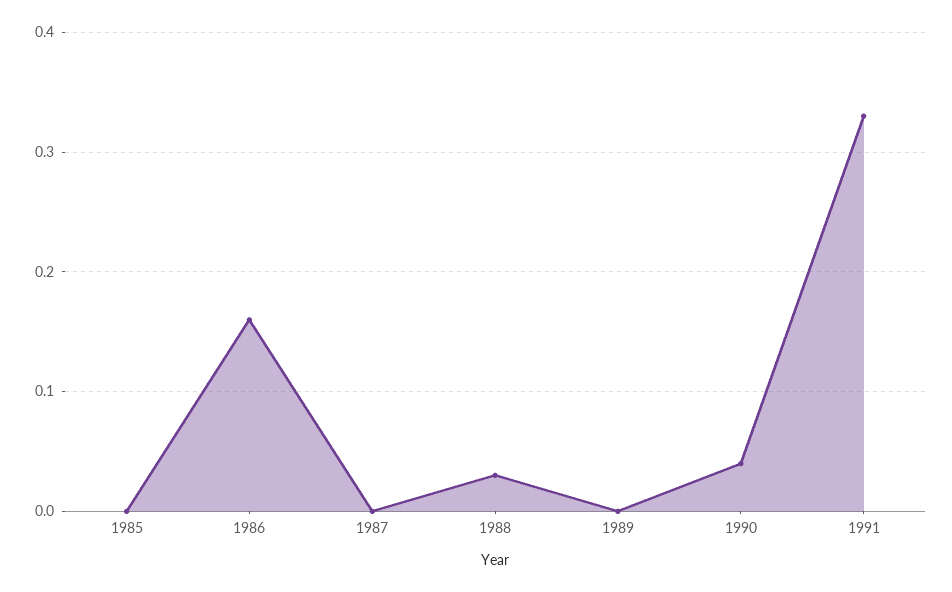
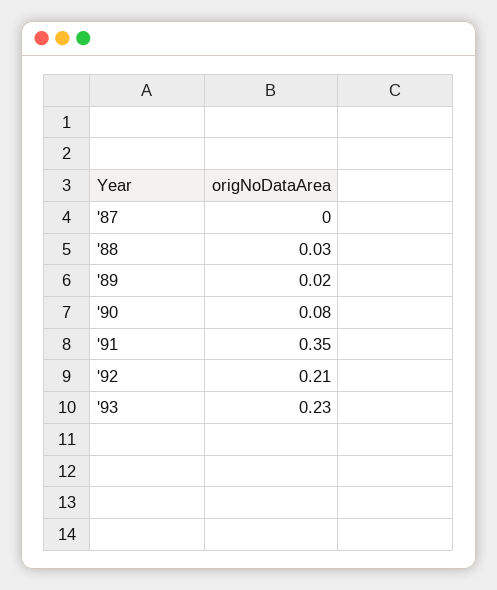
1985: 0 -> none
1986: 0.16 -> none
1989: 0 -> 0.02
1990: 0.04 -> 0.08
1991: 0.33 -> 0.35
'92: none -> 0.21
'93: none -> 0.23

